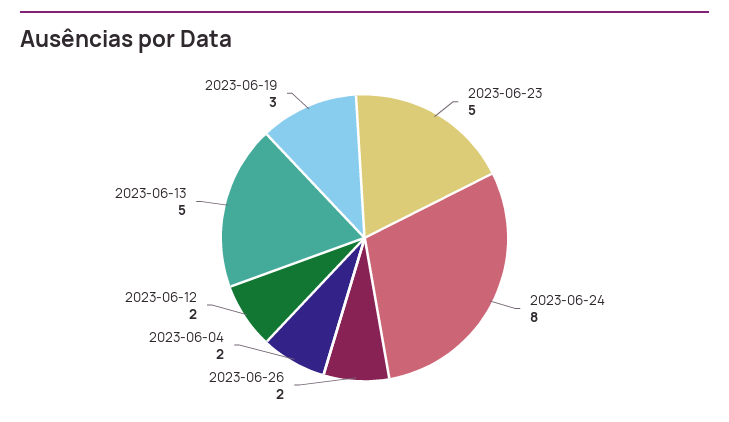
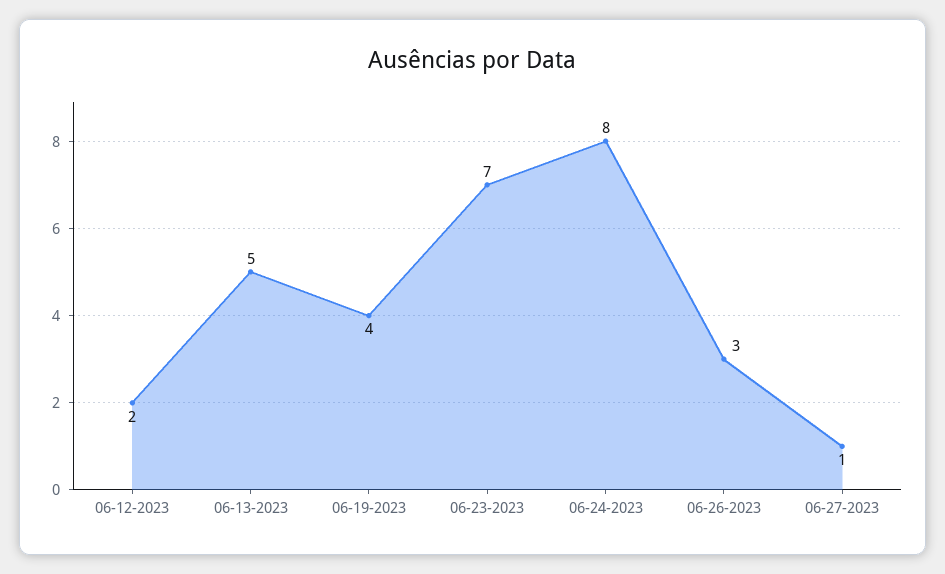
2023-06-23: 5 -> 7
2023-06-26: 2 -> 3
2023-06-04: 2 -> none
2023-06-19: 3 -> 4
06-27-2023: none -> 1

